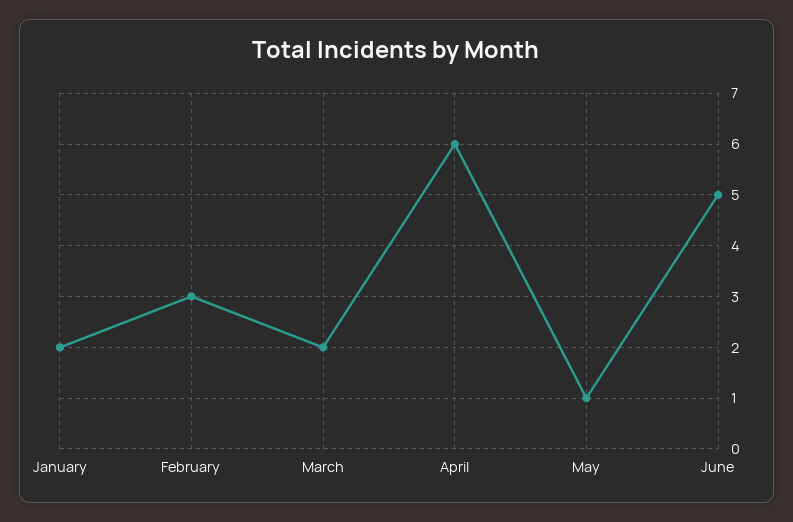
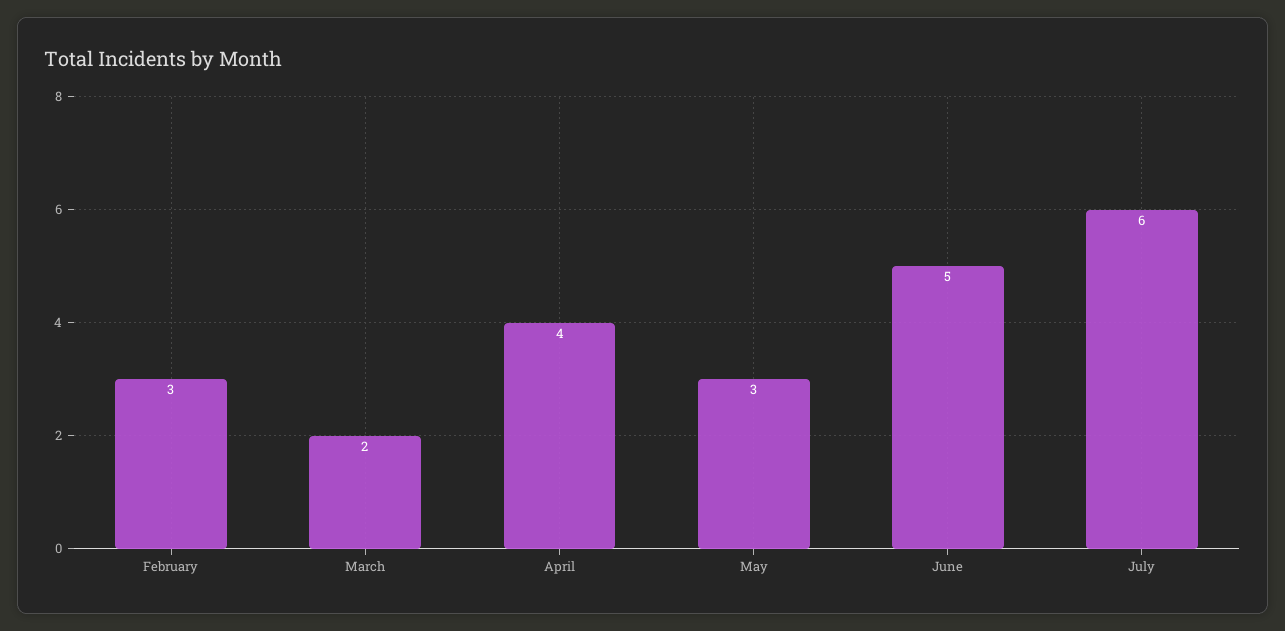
January: 2 -> none
April: 6 -> 4
May: 1 -> 3
July: none -> 6

